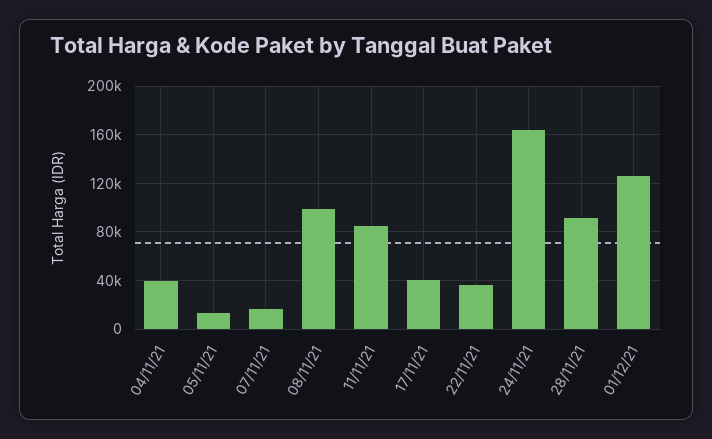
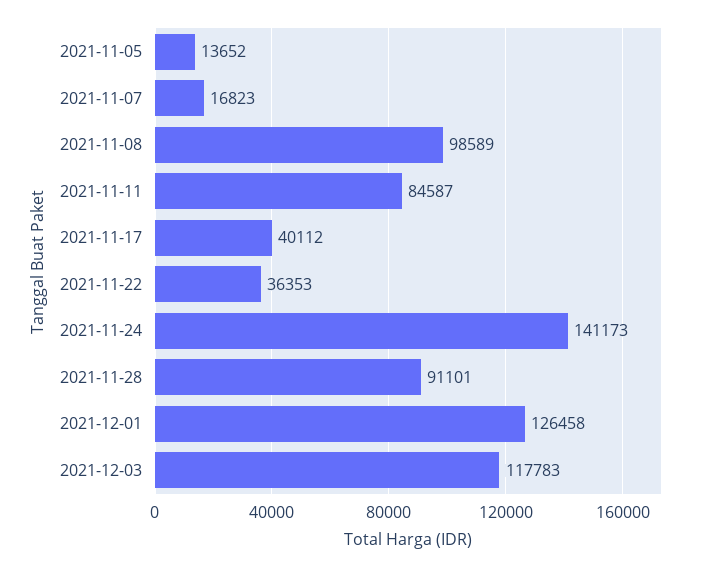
04/11/21: 40000 -> none
24/11/21: 165000 -> 141173
2021-12-03: none -> 117783

